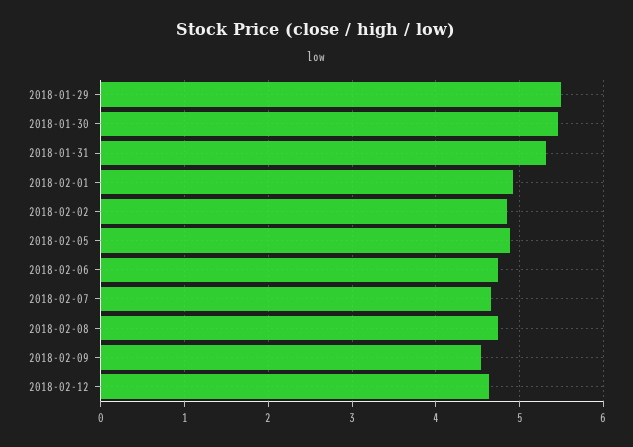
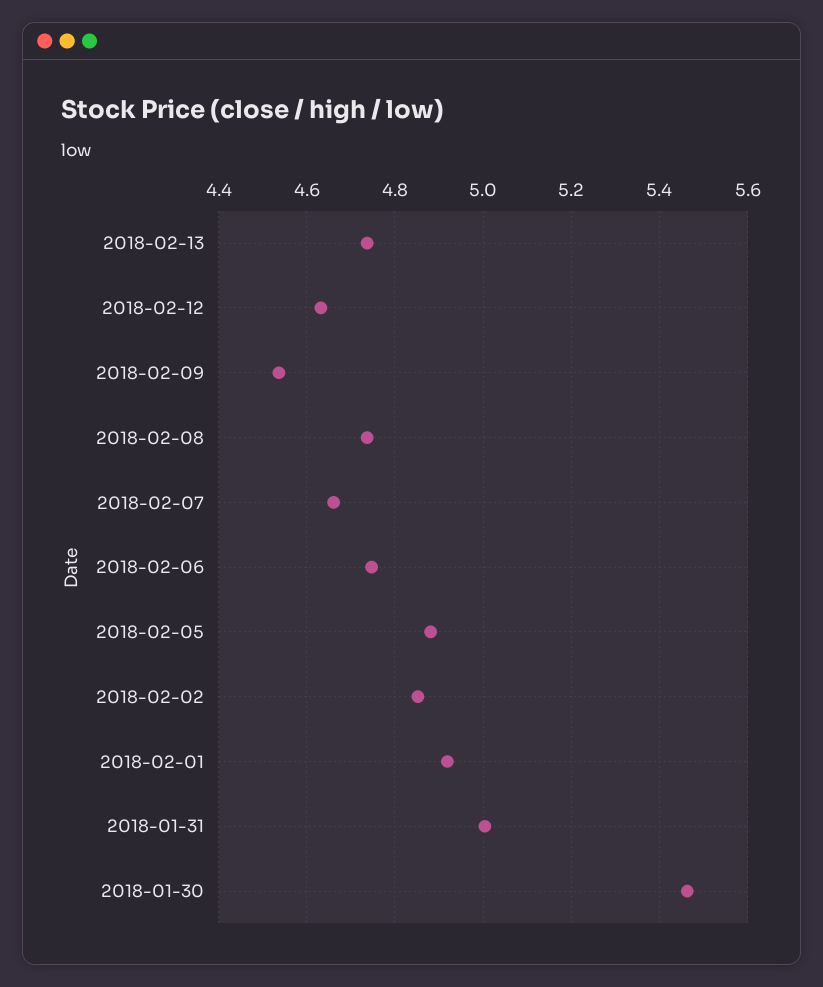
2018-01-29: 5.5 -> none
2018-01-31: 5.3 -> 5
2018-02-13: none -> 4.74

